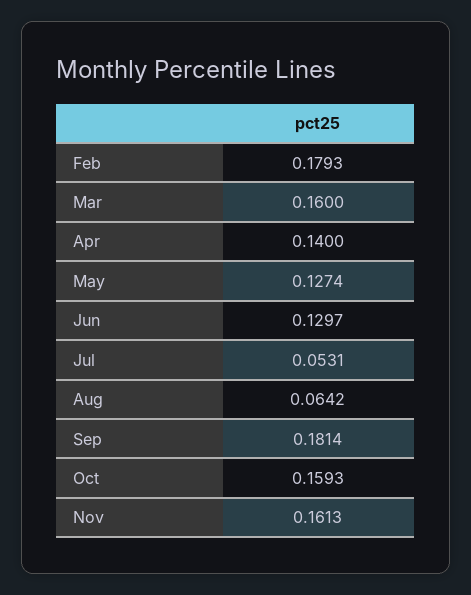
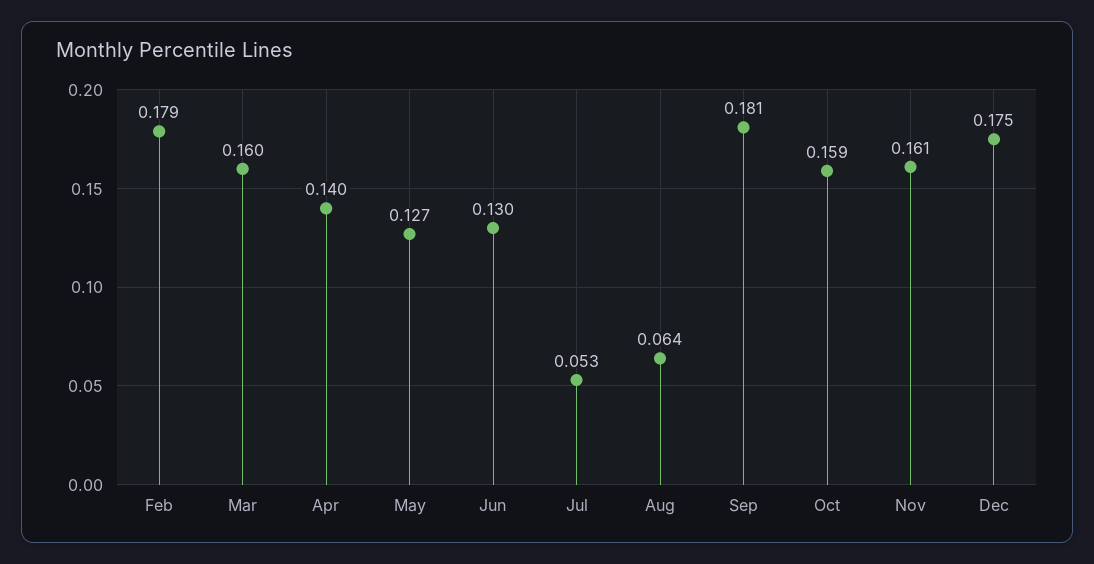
Dec: none -> 0.175

